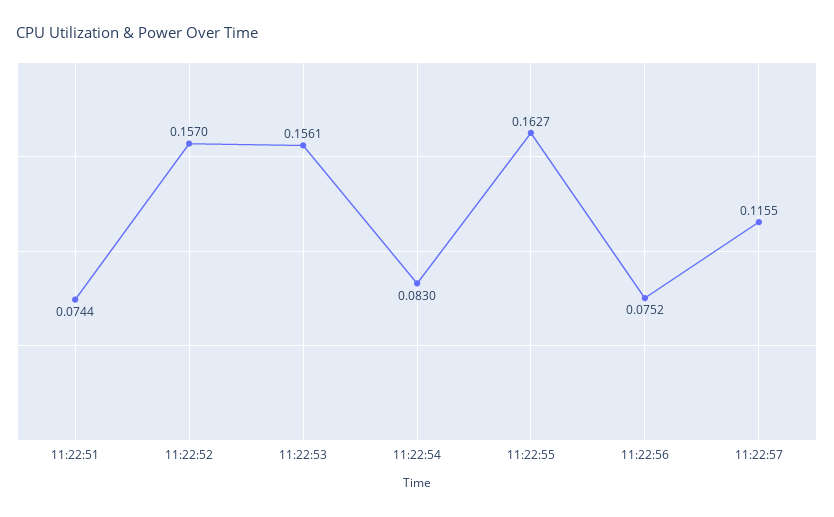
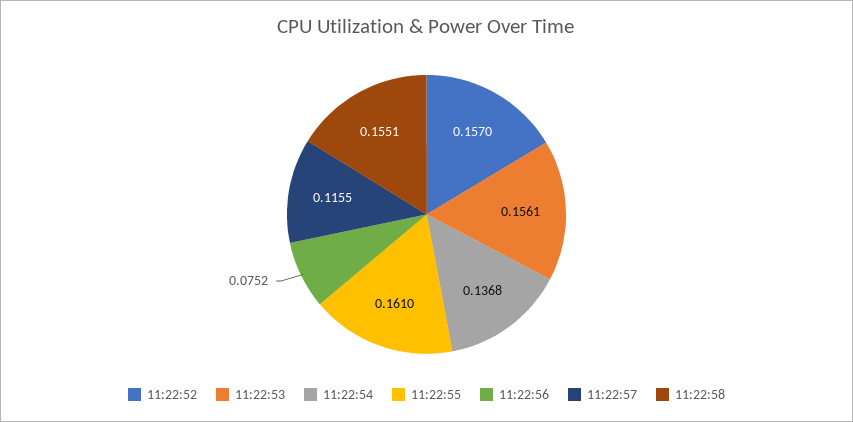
11:22:51: 0.0744 -> none
11:22:54: 0.083 -> 0.1368
11:22:55: 0.1627 -> 0.161
11:22:58: none -> 0.1551

